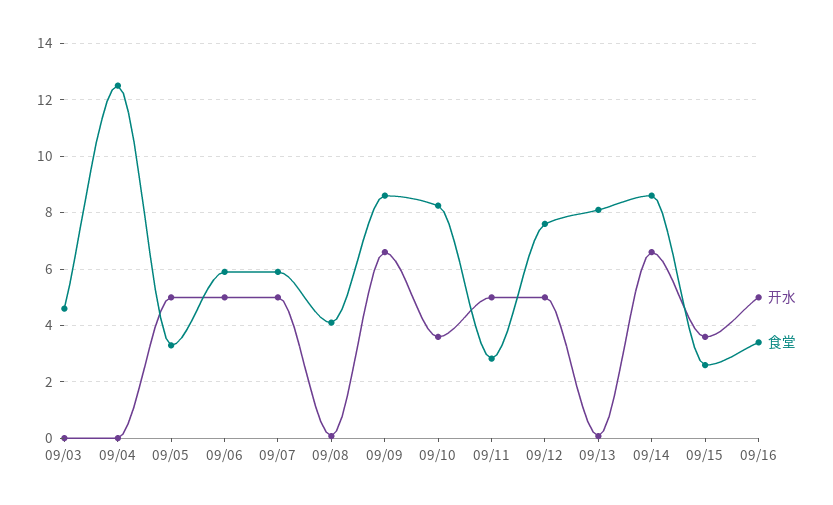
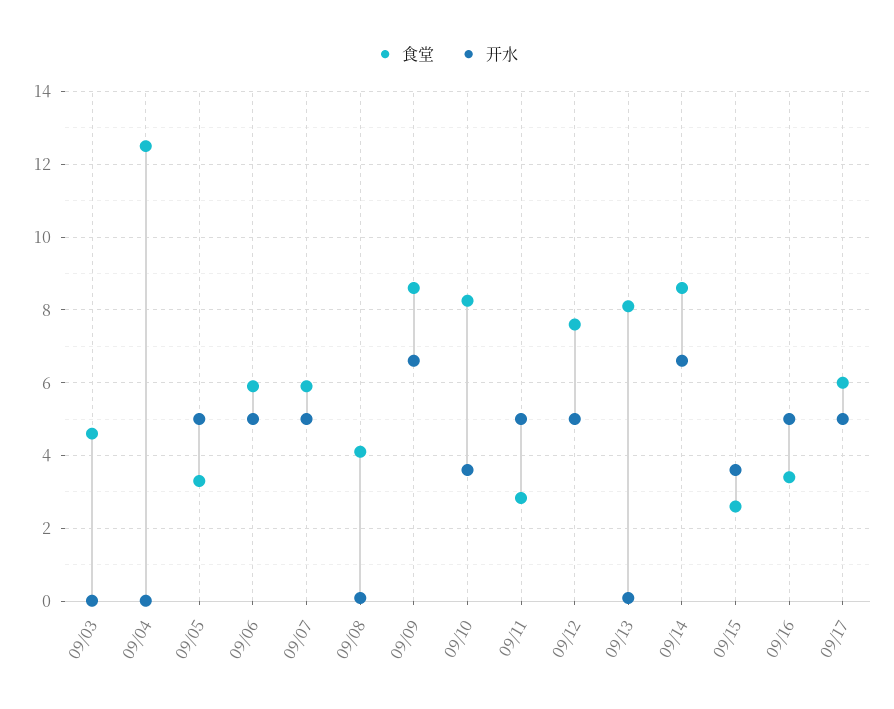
食堂, 09/17: none -> 6
开水, 09/17: none -> 5

